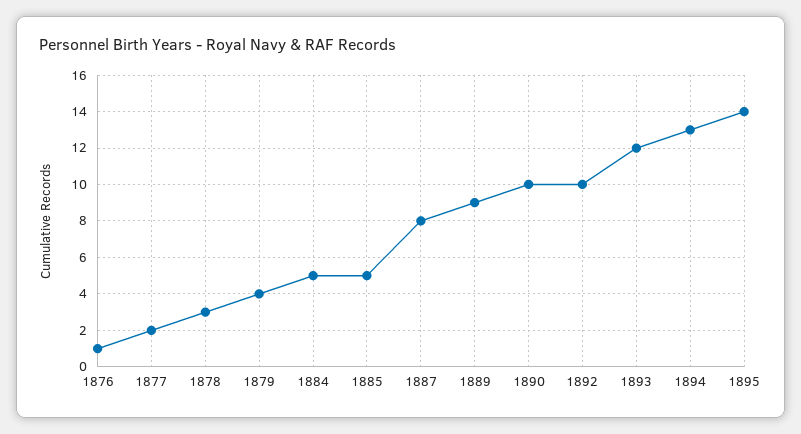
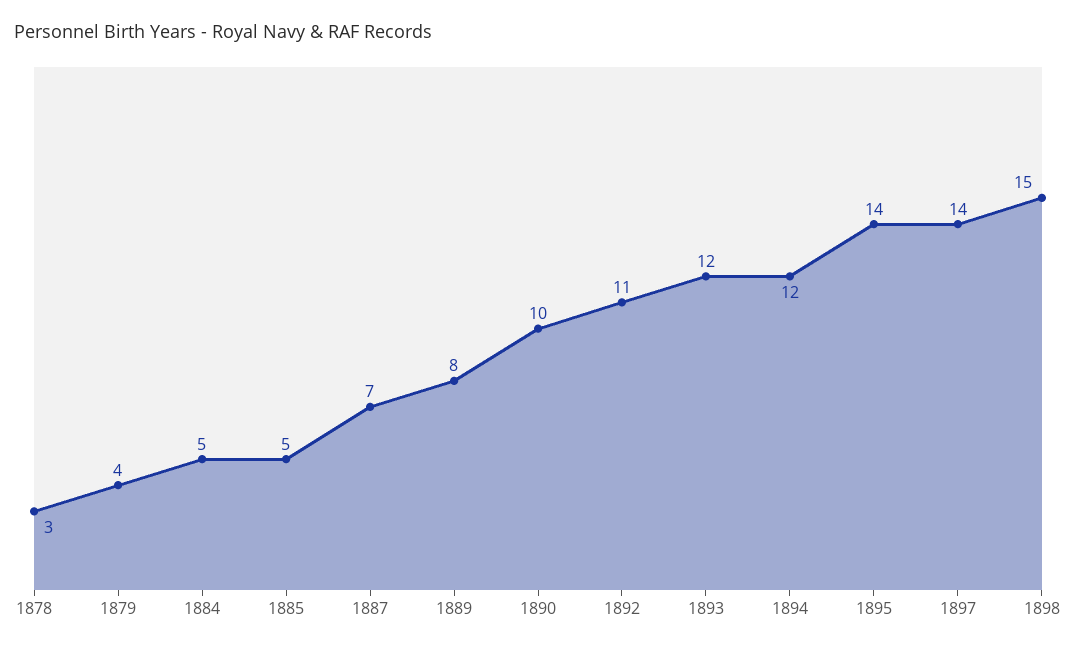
1876: 1 -> none
1877: 2 -> none
1887: 8 -> 7
1889: 9 -> 8
1892: 10 -> 11
1894: 13 -> 12
1897: none -> 14
1898: none -> 15

